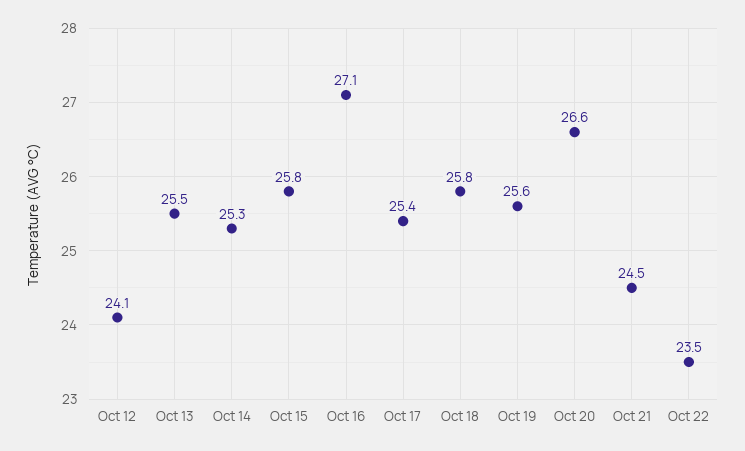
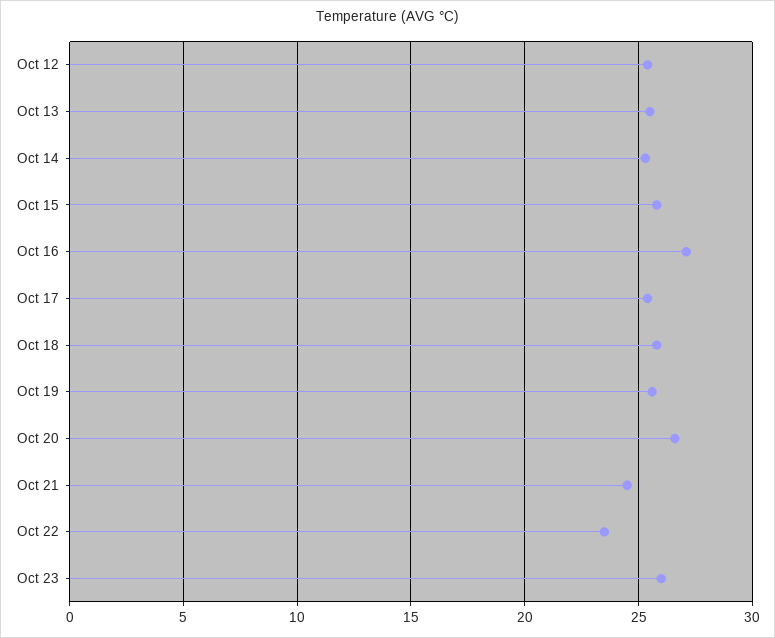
Oct 12: 24.1 -> 25.5
Oct 23: none -> 26

